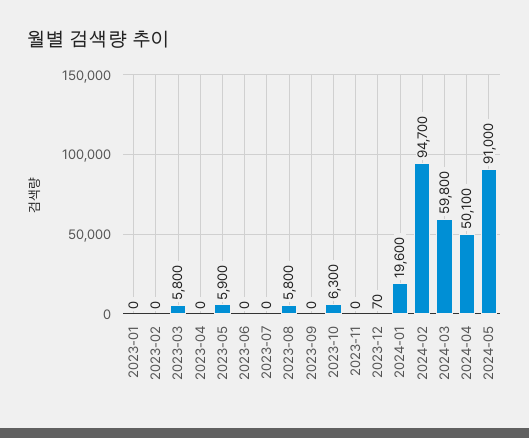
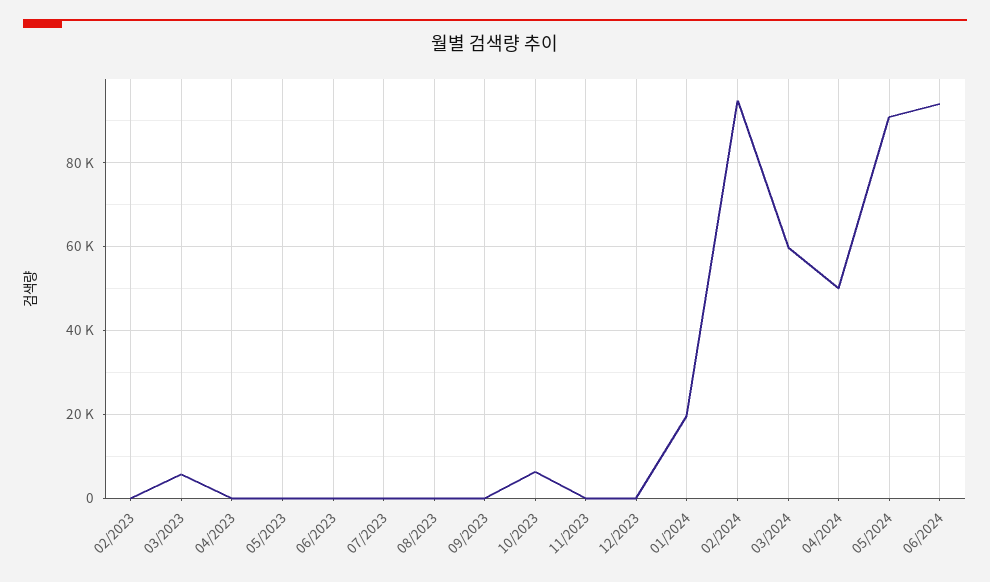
2023-01: 0 -> none
2023-05: 5900 -> 0
2023-08: 5800 -> 0
06/2024: none -> 94000

